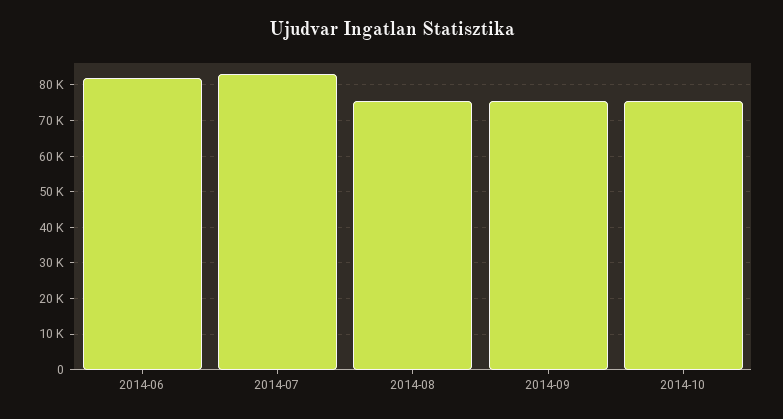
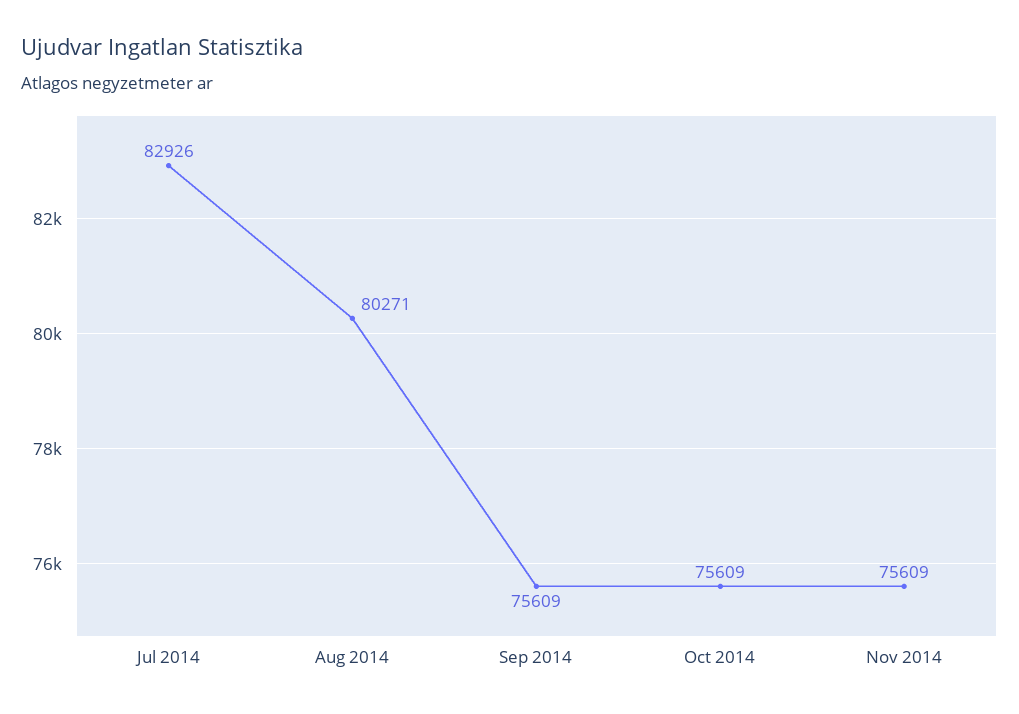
2014-06: 82000 -> none
2014-08: 76000 -> 80271
Nov 2014: none -> 75609

